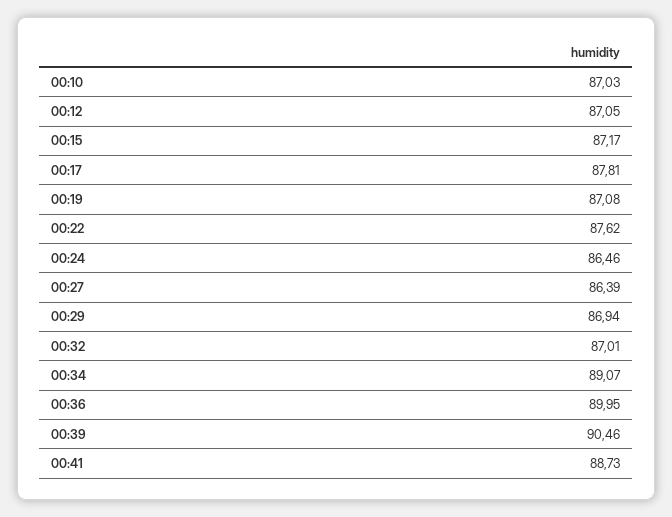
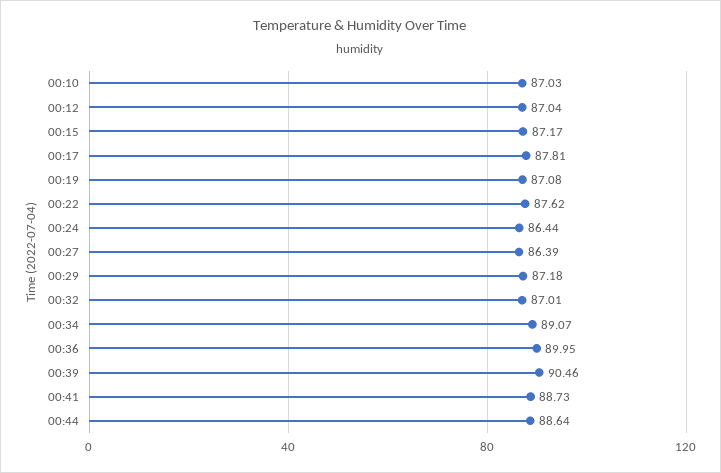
00:12: 87.05 -> 87.04
00:24: 86.46 -> 86.44
00:29: 86.94 -> 87.18
00:44: none -> 88.64

